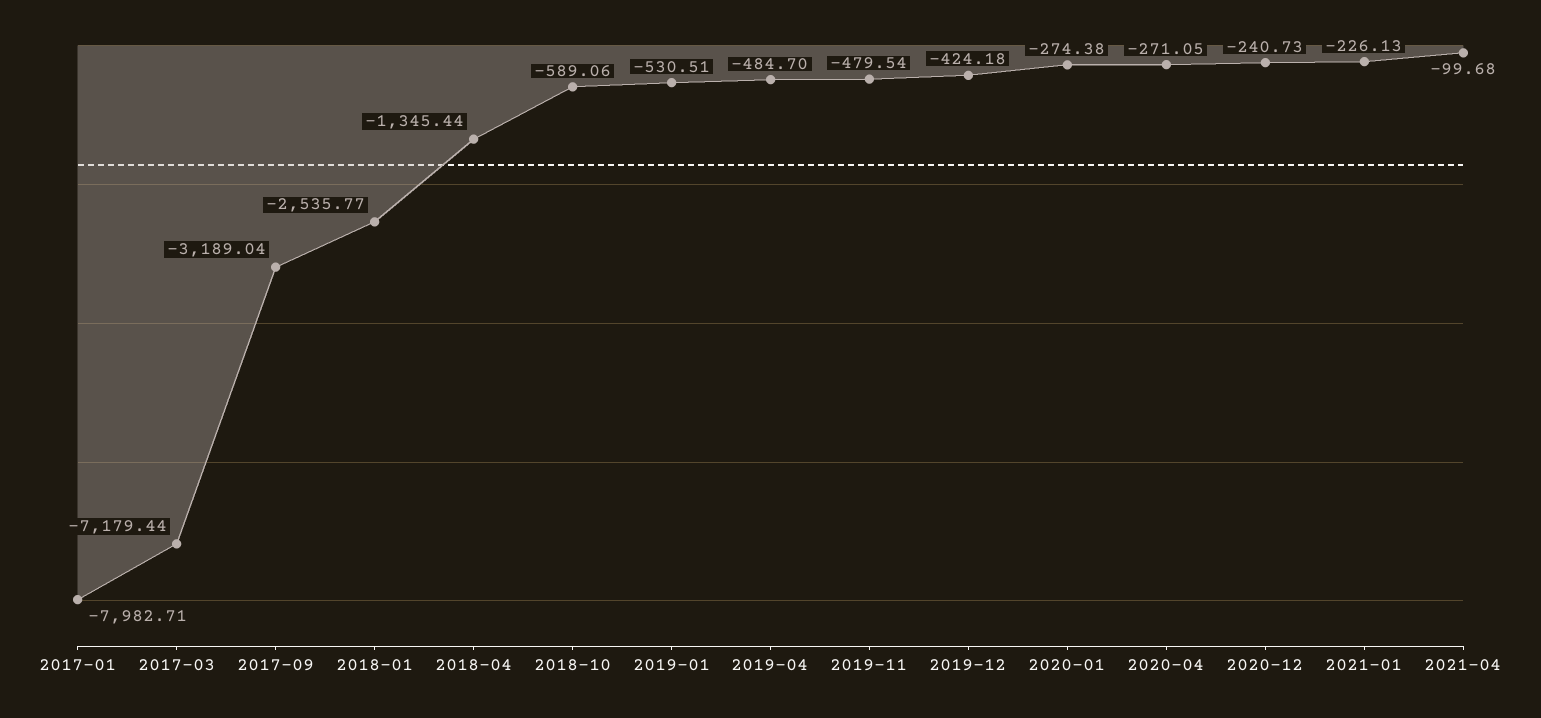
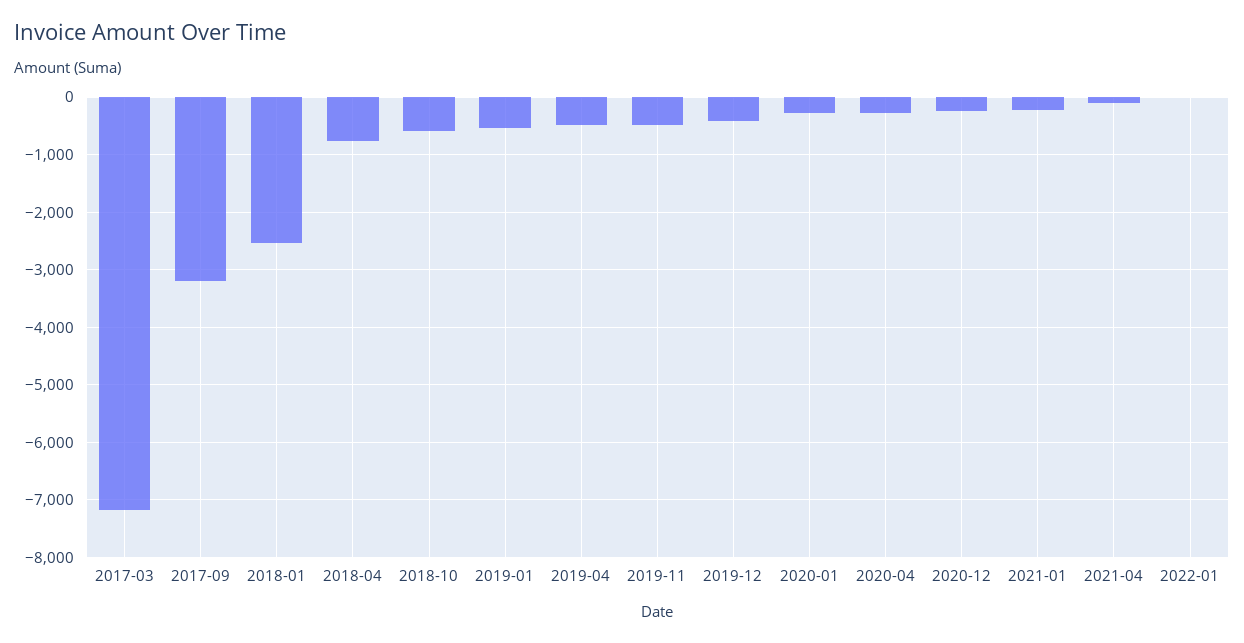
2017-01: -7982.71 -> none
2018-04: -1345.44 -> -800
2022-01: none -> 0

